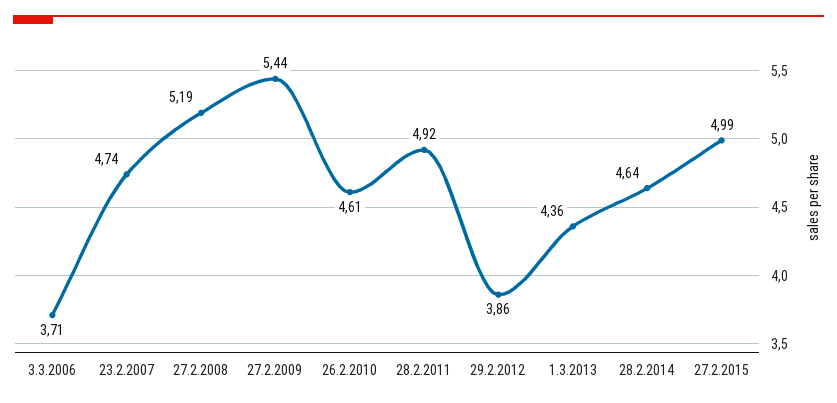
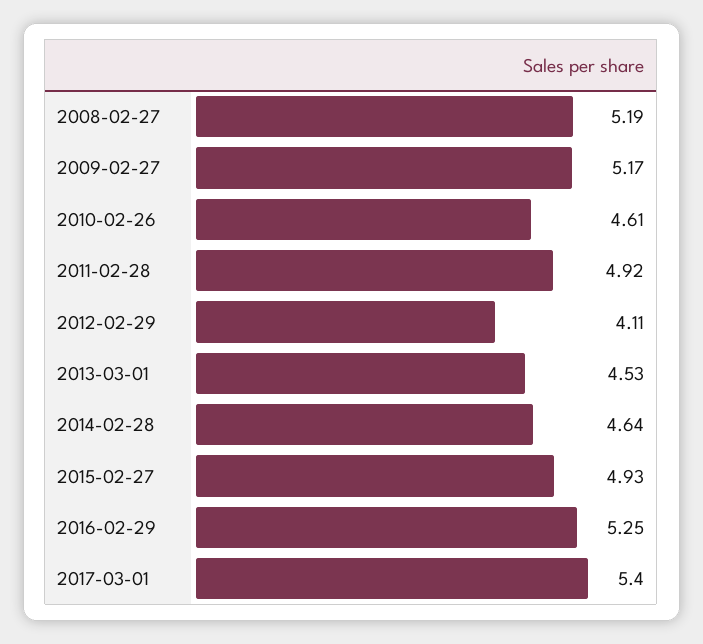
3.3.2006: 3.71 -> none
23.2.2007: 4.74 -> none
27.2.2009: 5.44 -> 5.17
29.2.2012: 3.86 -> 4.11
1.3.2013: 4.36 -> 4.53
27.2.2015: 4.99 -> 4.93
2016-02-29: none -> 5.25
2017-03-01: none -> 5.4

